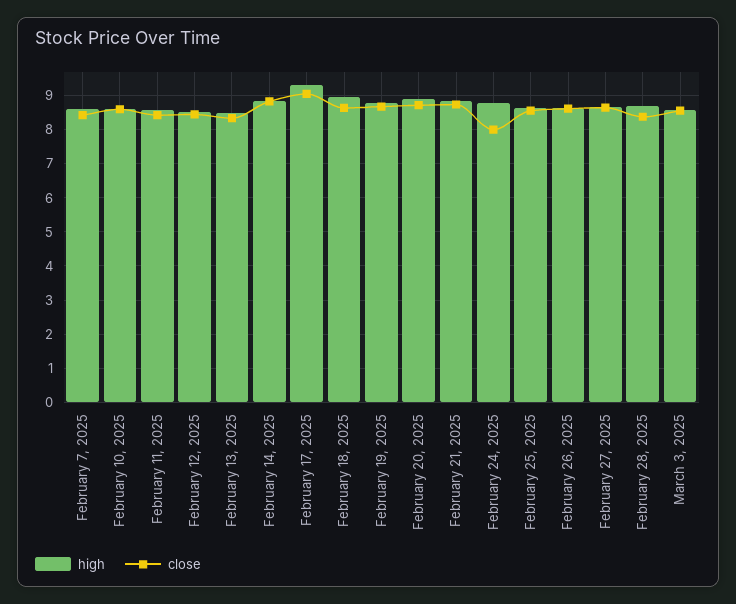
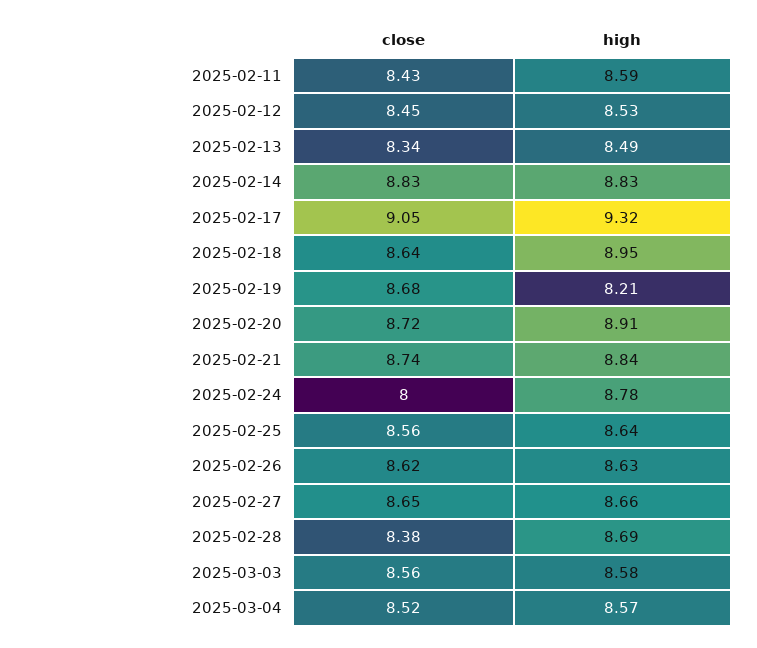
high, February 7, 2025: 8.6 -> none
close, February 7, 2025: 8.4 -> none
high, February 10, 2025: 8.6 -> none
close, February 10, 2025: 8.6 -> none
high, February 19, 2025: 8.8 -> 8.21
close, 2025-03-04: none -> 8.52
high, 2025-03-04: none -> 8.57

